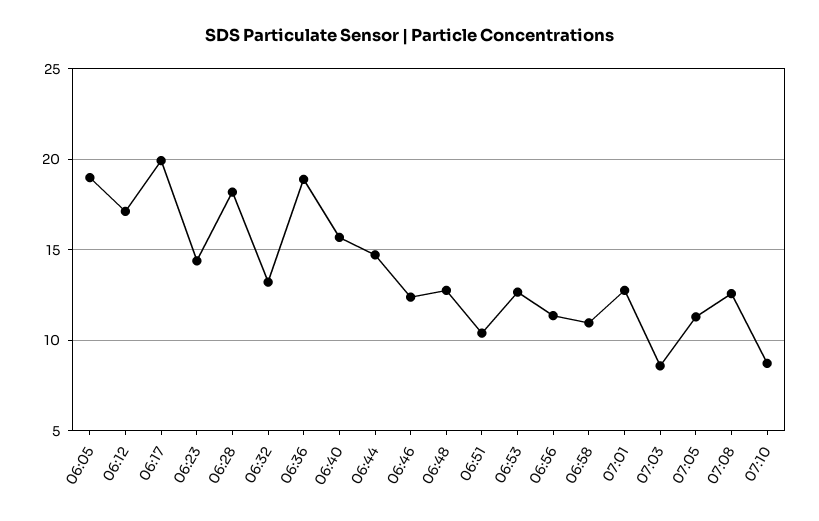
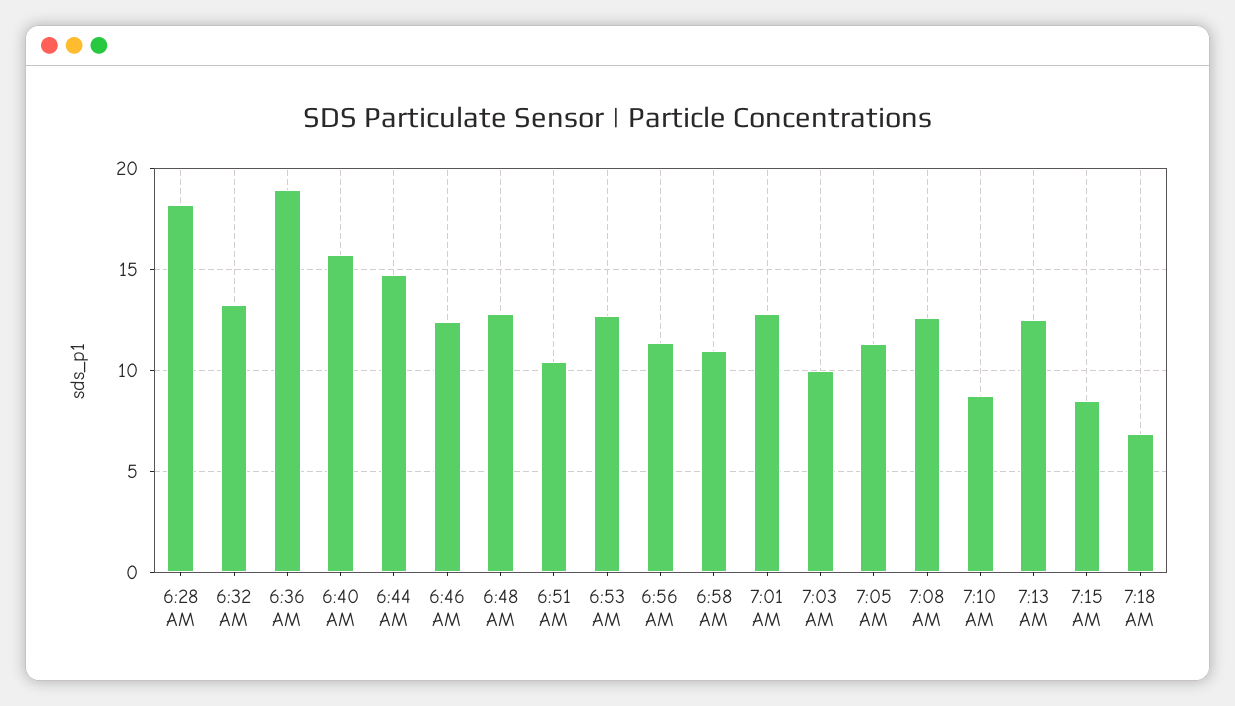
06:05: 19 -> none
06:12: 17 -> none
06:17: 20 -> none
06:23: 14.5 -> none
07:03: 8.5 -> 10
7:13 AM: none -> 12.5
7:15 AM: none -> 8.5
7:18 AM: none -> 7

